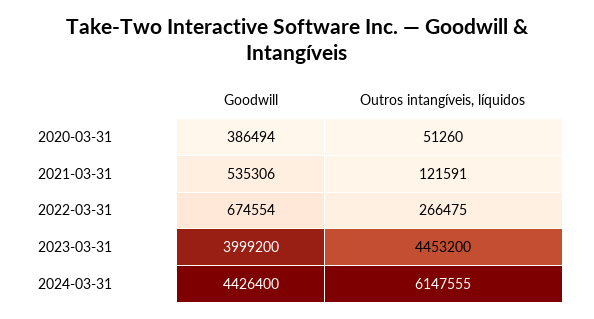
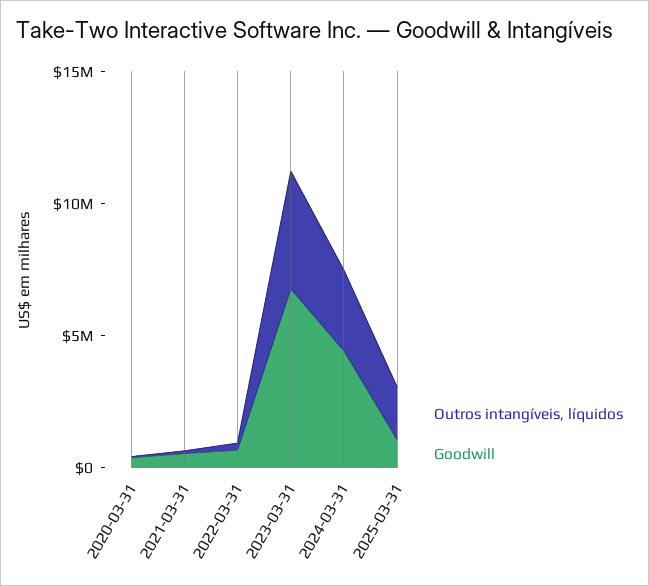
Goodwill, 2023-03-31: 3999200 -> 7000000
Outros intangíveis, líquidos, 2024-03-31: 6147555 -> 3000000
Outros intangíveis, líquidos, 2025-03-31: none -> 2000000
Goodwill, 2025-03-31: none -> 1000000

